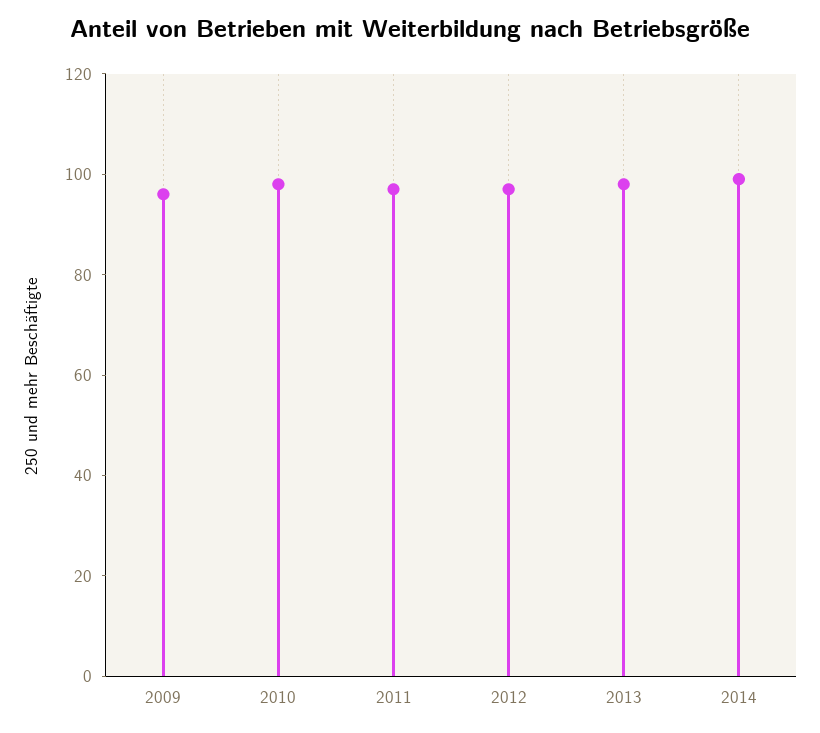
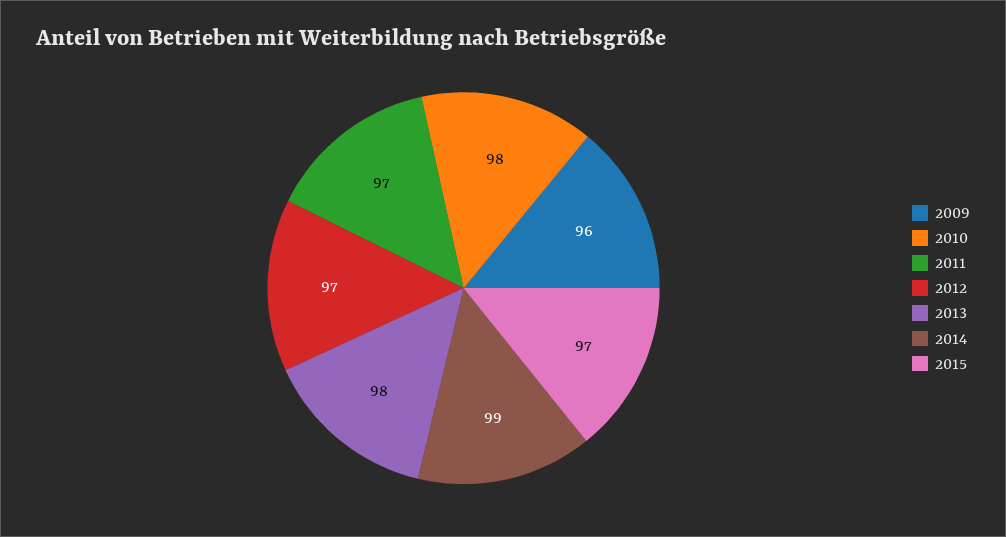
2015: none -> 97

